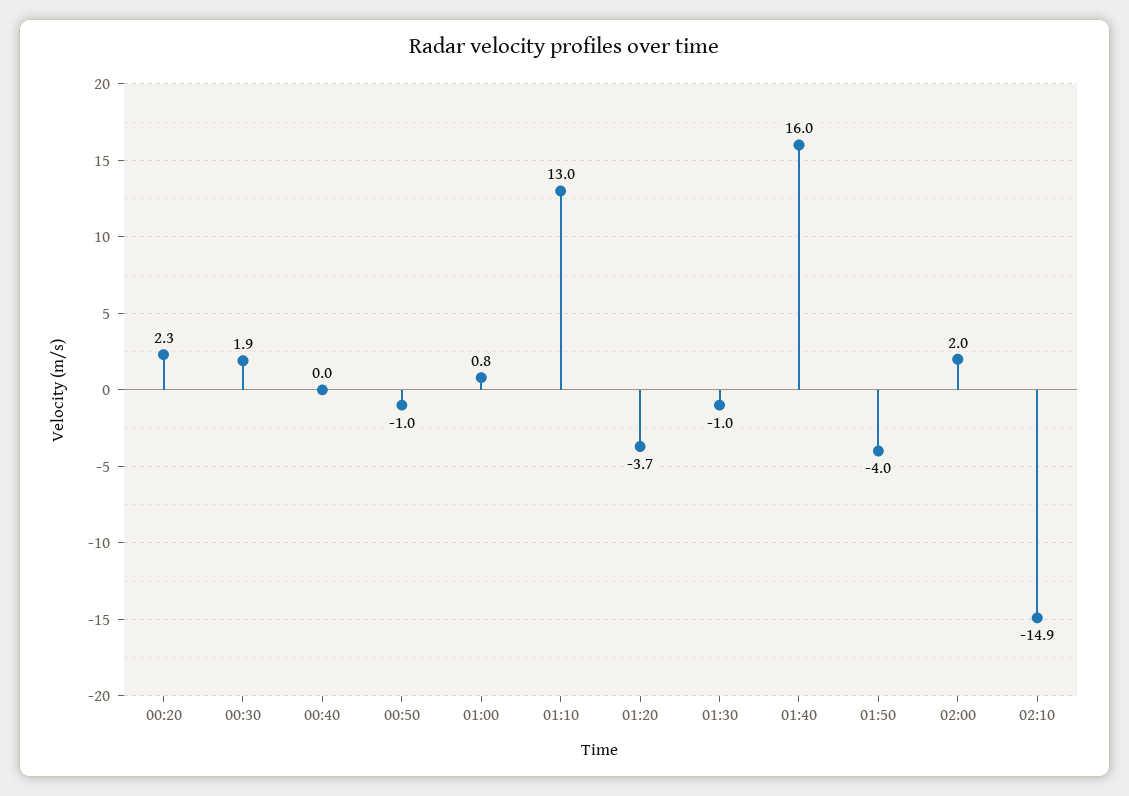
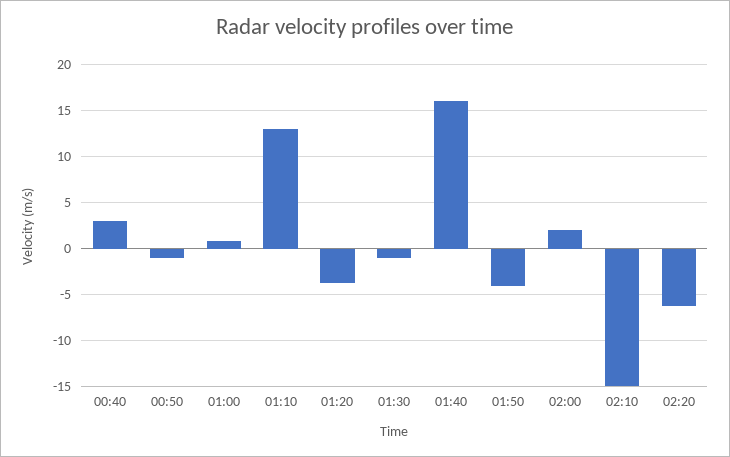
00:20: 2.3 -> none
00:30: 1.9 -> none
00:40: 0 -> 3
02:20: none -> -6

